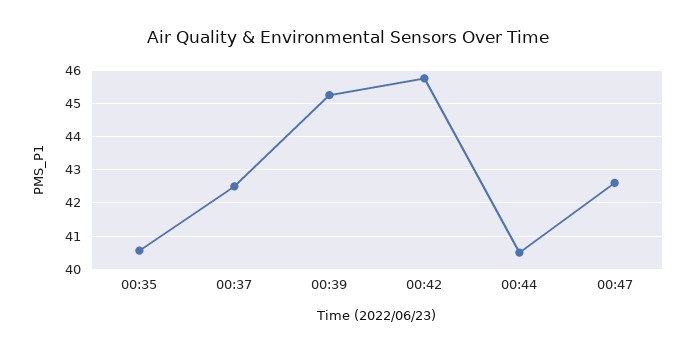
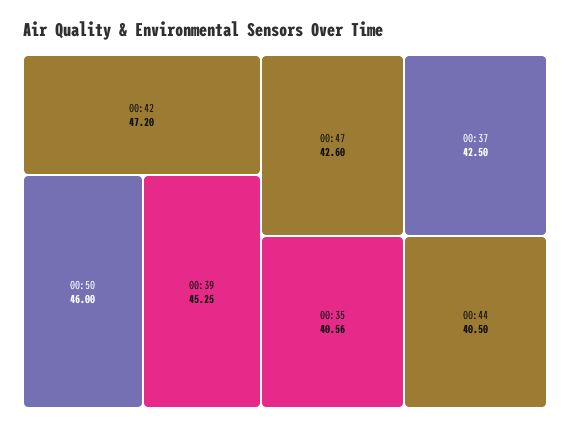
00:42: 45.8 -> 47.2
00:50: none -> 46

